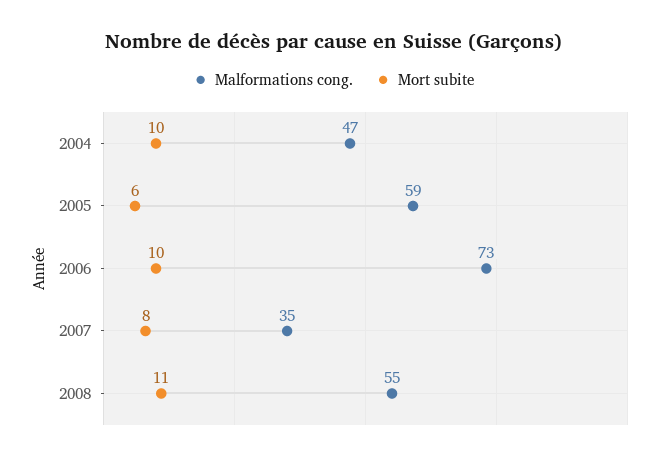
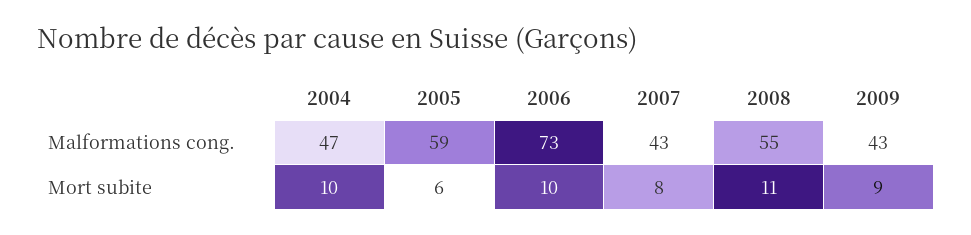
Malformations cong., 2007: 35 -> 43
Malformations cong., 2009: none -> 43
Mort subite, 2009: none -> 9

